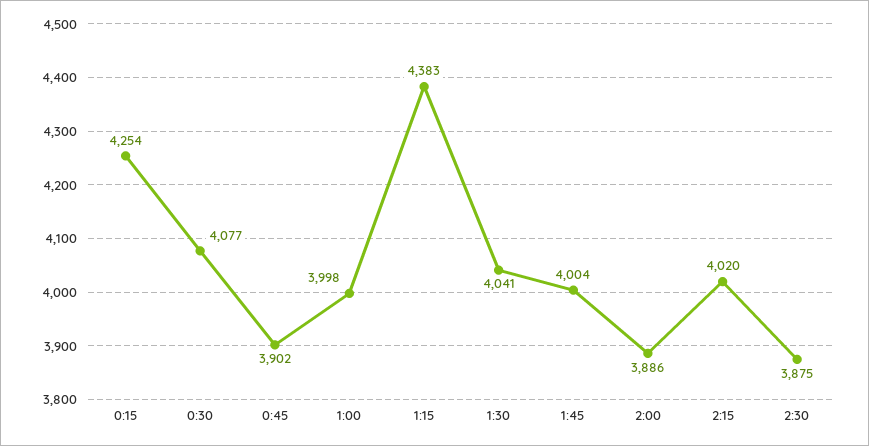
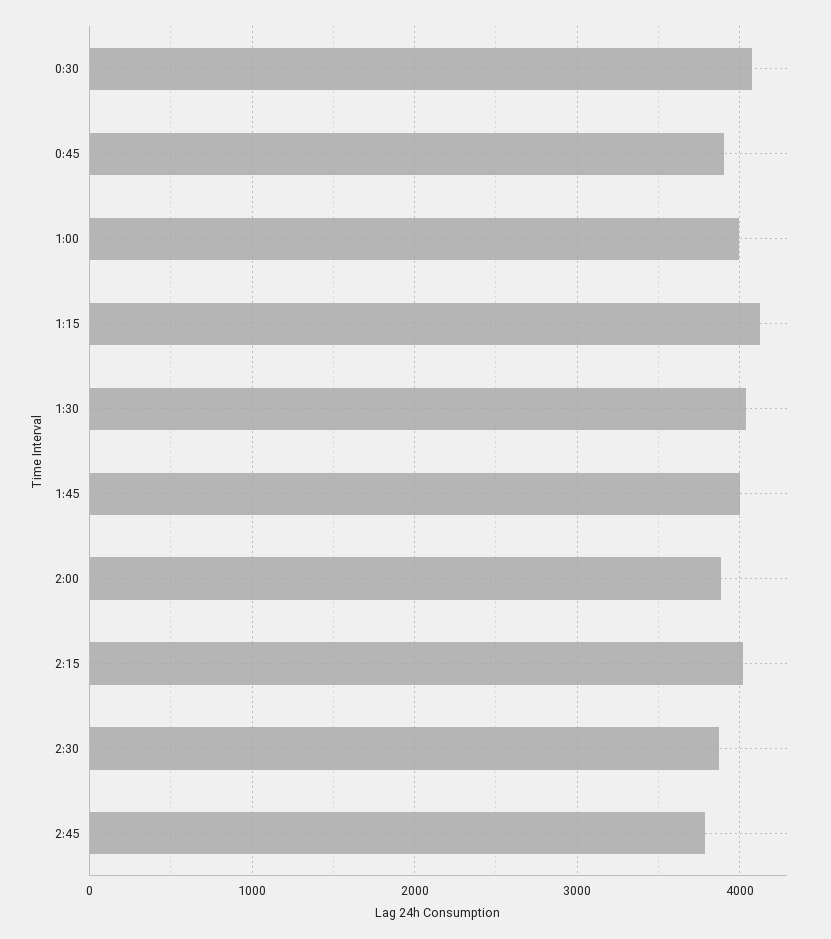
0:15: 4254 -> none
1:15: 4383 -> 4100
2:45: none -> 3800

